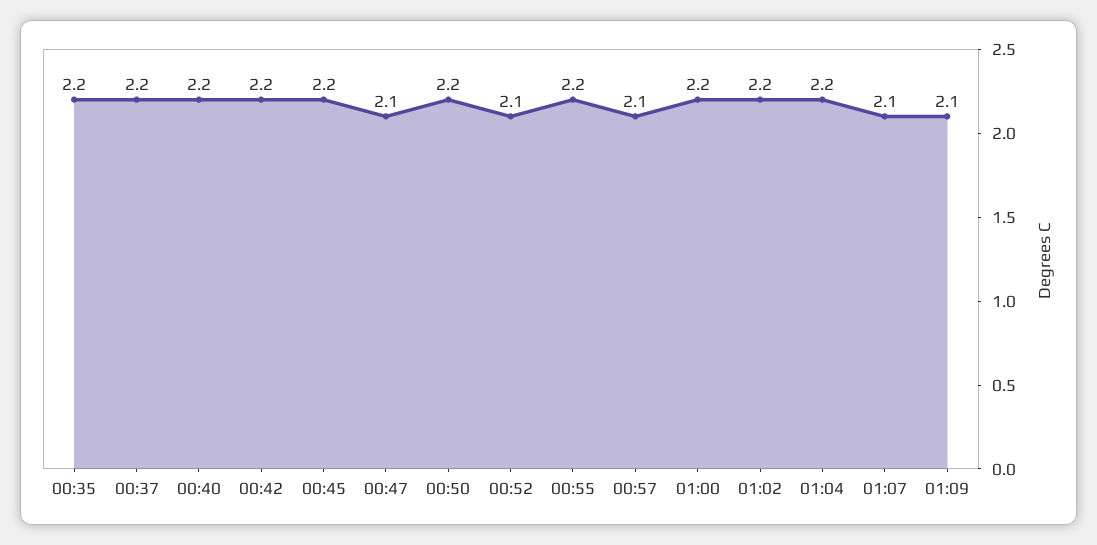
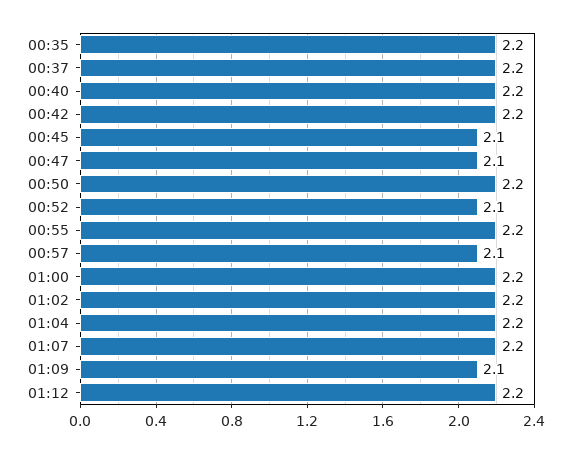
00:45: 2.2 -> 2.1
01:07: 2.1 -> 2.2
01:12: none -> 2.2

